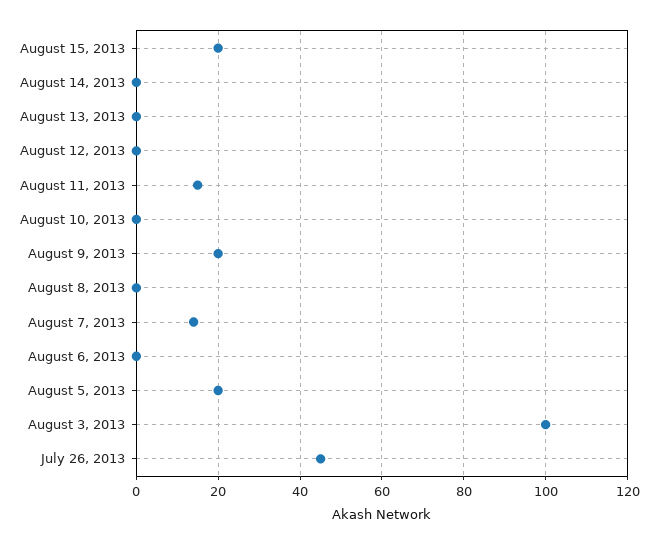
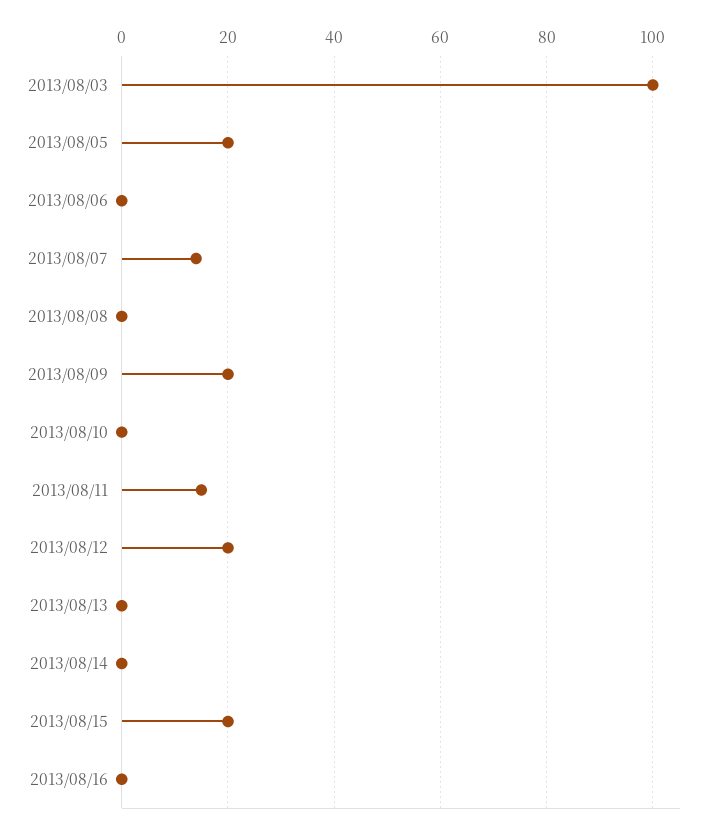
August 12, 2013: 0 -> 20
July 26, 2013: 45 -> none
2013/08/16: none -> 0

